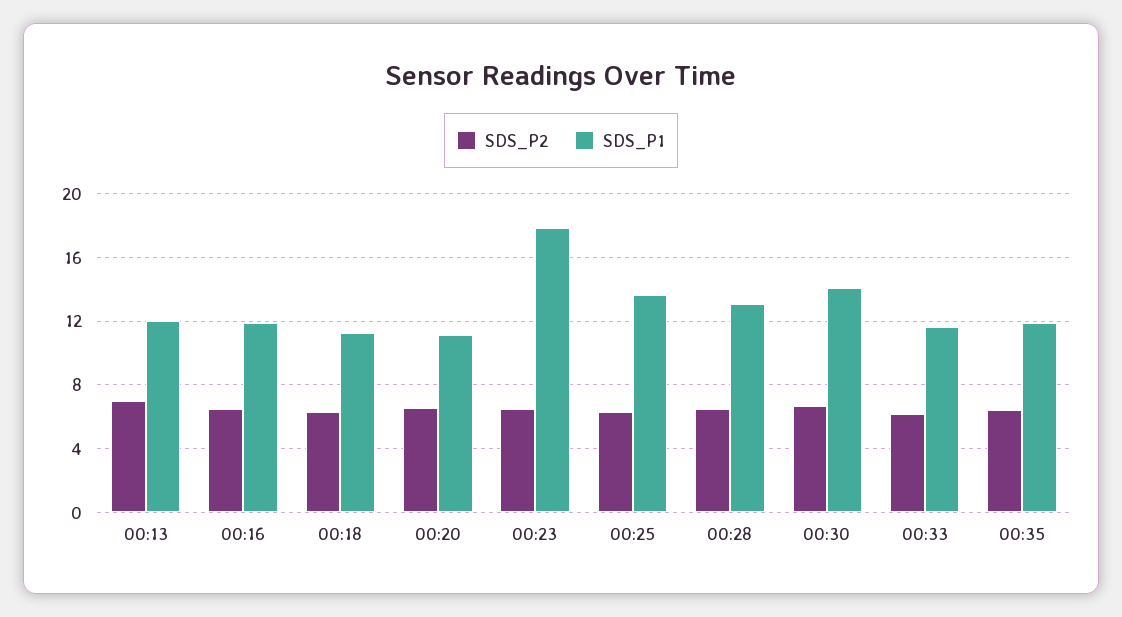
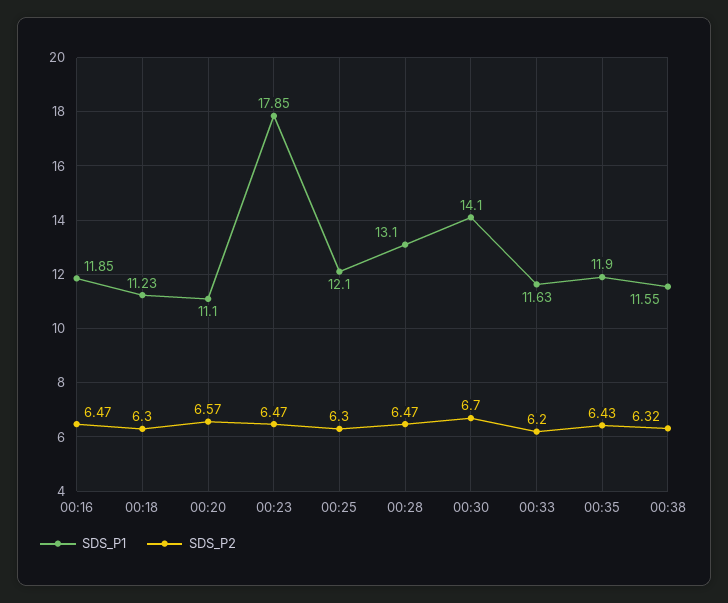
SDS_P2, 00:13: 7 -> none
SDS_P1, 00:13: 12 -> none
SDS_P1, 00:25: 13.5 -> 12.1
SDS_P1, 00:38: none -> 11.55
SDS_P2, 00:38: none -> 6.32

